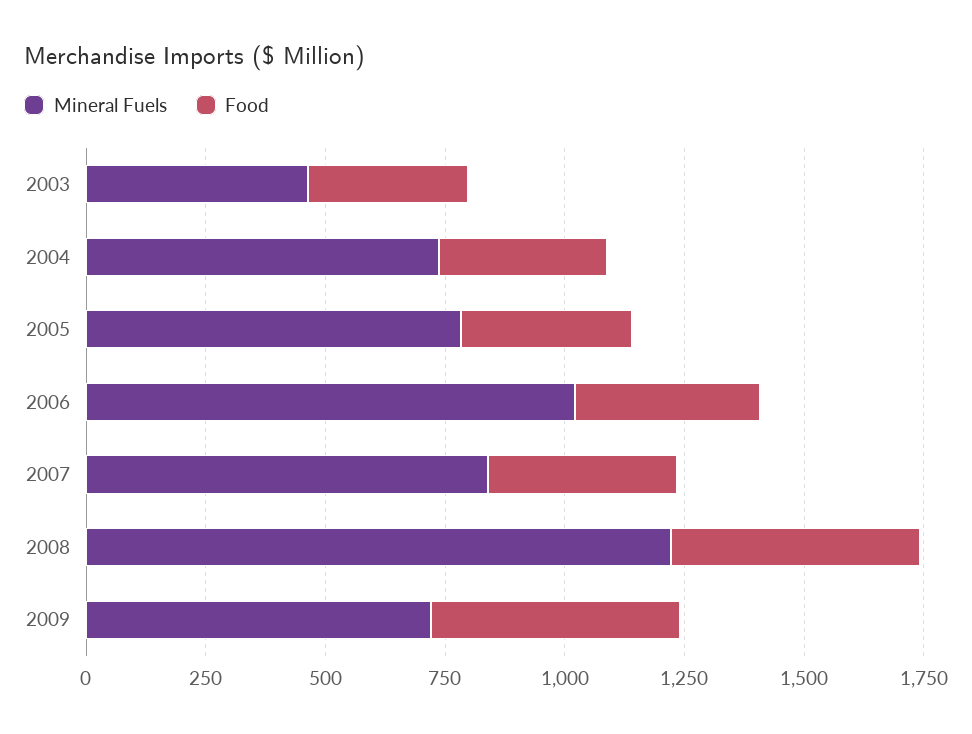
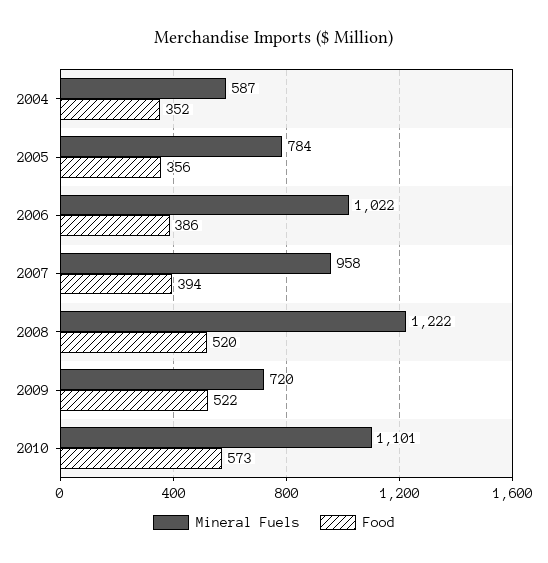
Mineral Fuels, 2003: 450 -> none
Food, 2003: 350 -> none
Mineral Fuels, 2004: 750 -> 587
Mineral Fuels, 2007: 850 -> 958
Mineral Fuels, 2010: none -> 1101
Food, 2010: none -> 573

